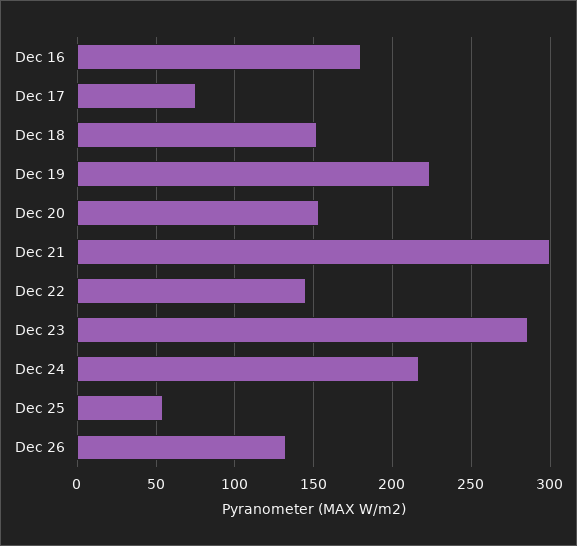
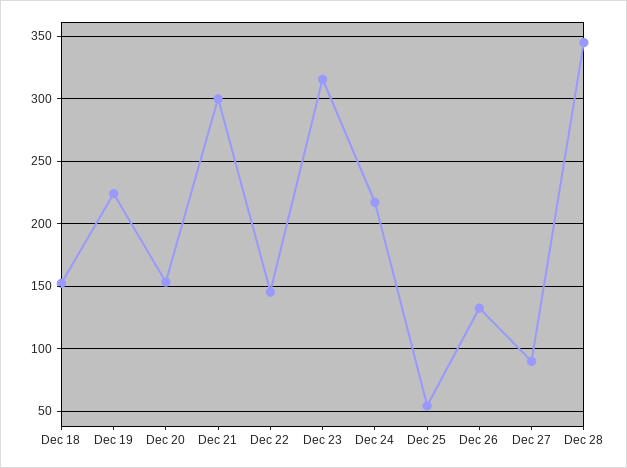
Dec 16: 180 -> none
Dec 17: 75 -> none
Dec 23: 285 -> 315
Dec 27: none -> 90
Dec 28: none -> 345

